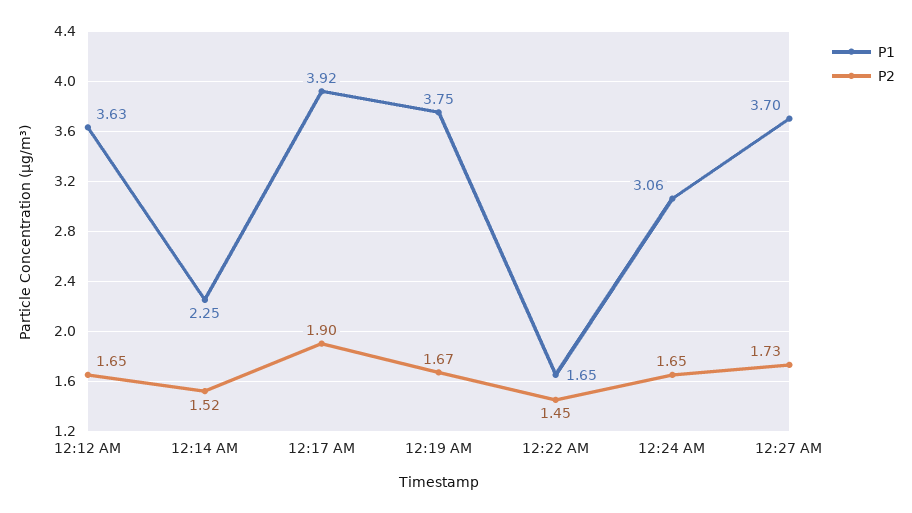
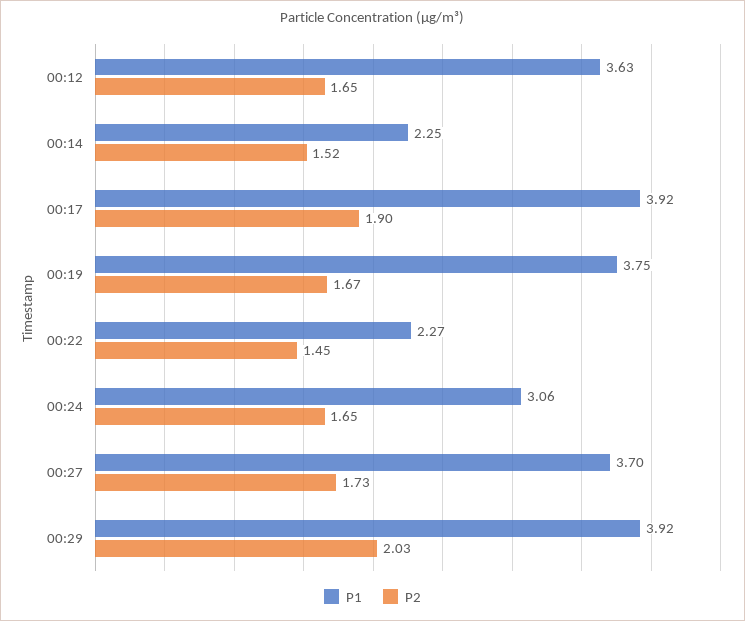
P1, 12:22 AM: 1.65 -> 2.27
P1, 00:29: none -> 3.92
P2, 00:29: none -> 2.03

